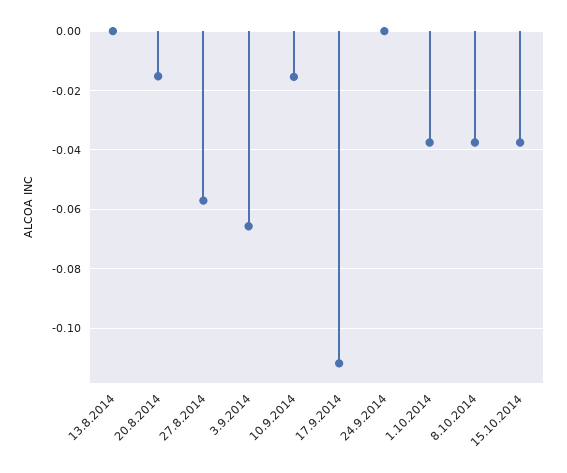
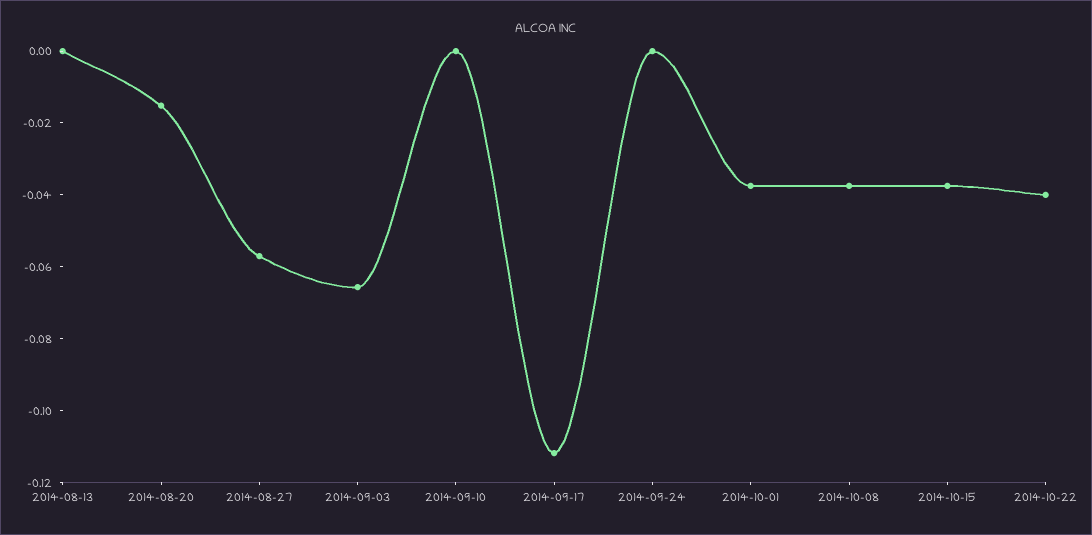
10.9.2014: -0.015 -> 0
2014-10-22: none -> -0.04

